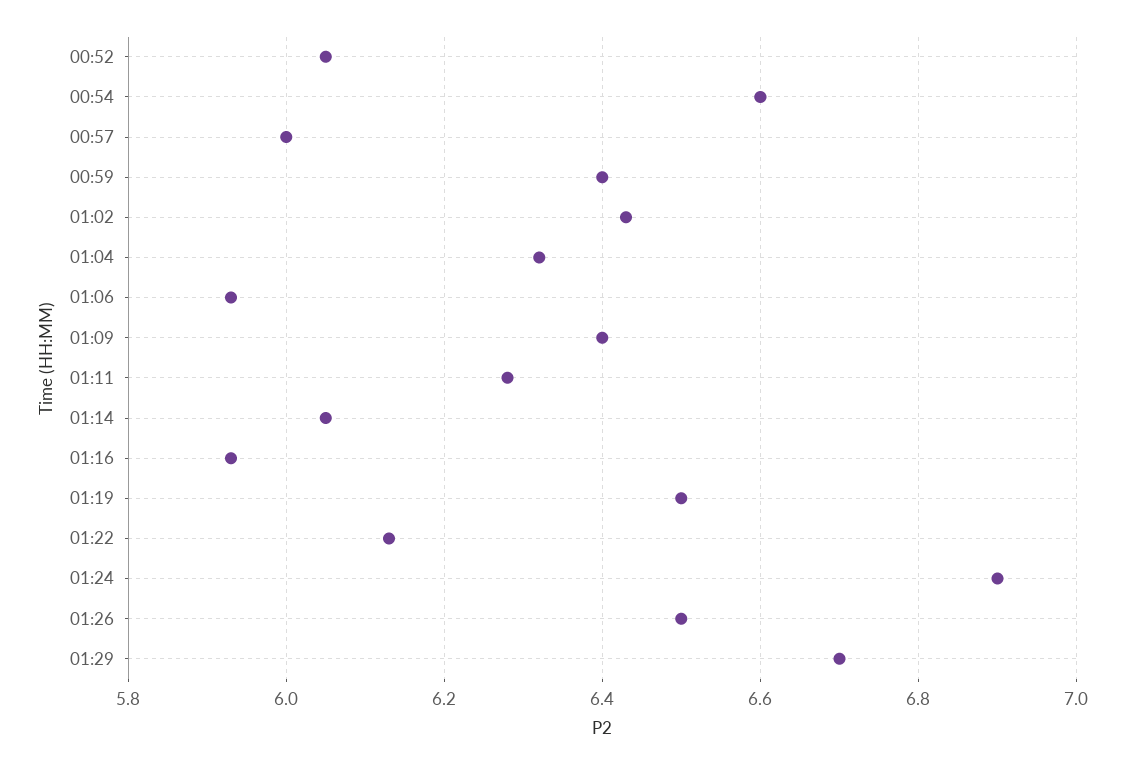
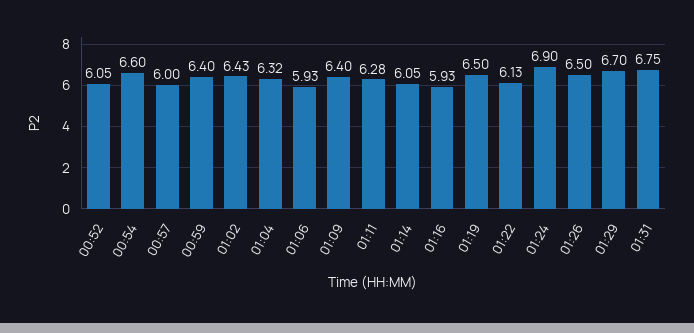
01:31: none -> 6.75

